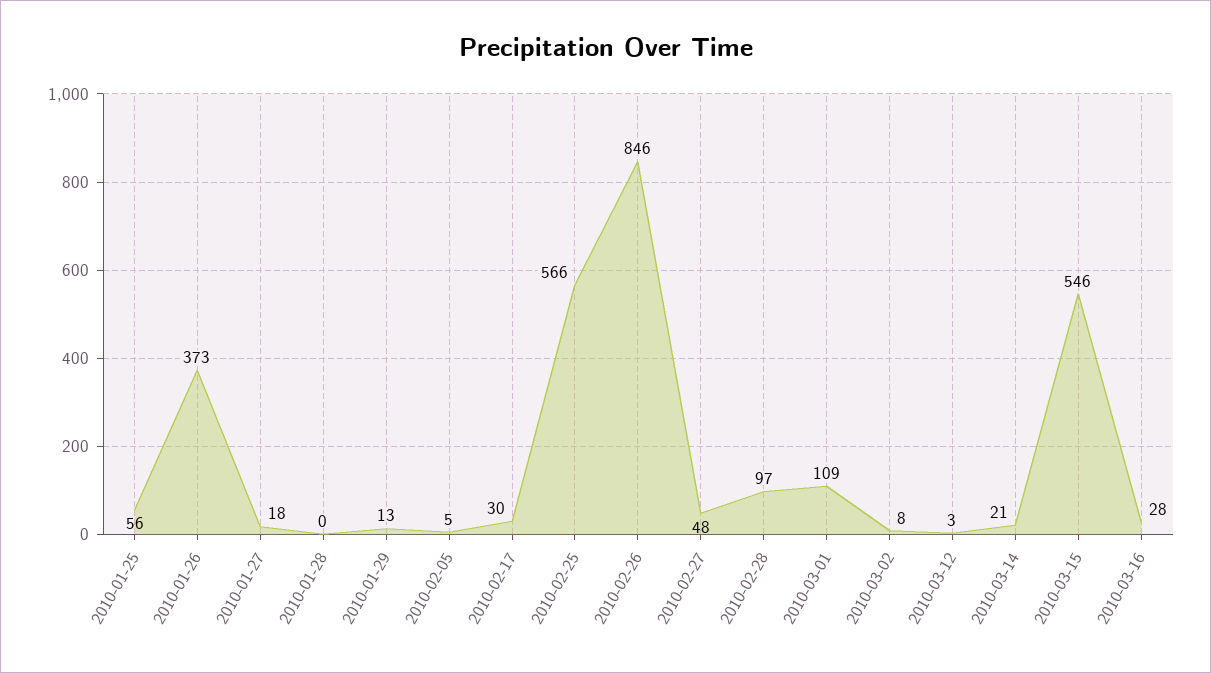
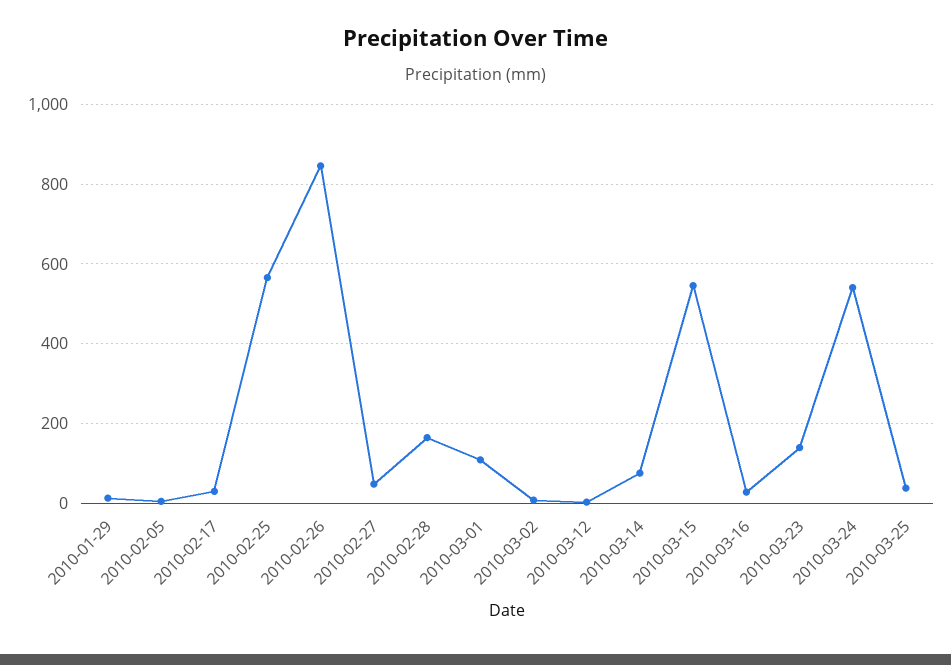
2010-01-25: 56 -> none
2010-01-26: 373 -> none
2010-01-27: 18 -> none
2010-01-28: 0 -> none
2010-02-28: 97 -> 160
2010-03-14: 21 -> 80
2010-03-23: none -> 140
2010-03-24: none -> 540
2010-03-25: none -> 40

